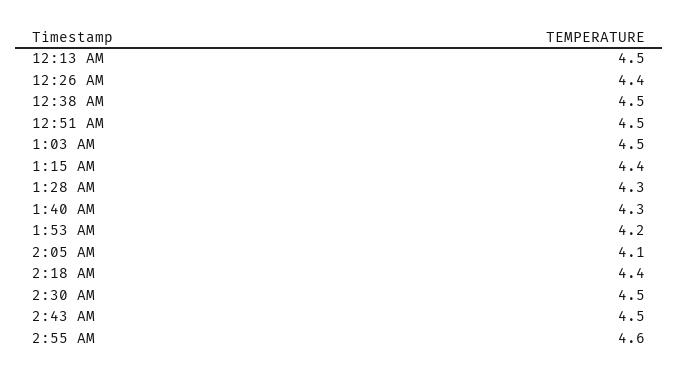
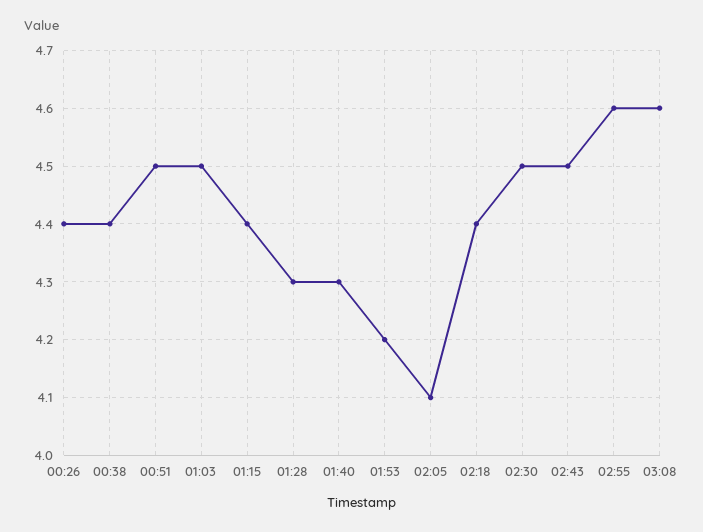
12:13 AM: 4.5 -> none
12:38 AM: 4.5 -> 4.4
03:08: none -> 4.6

